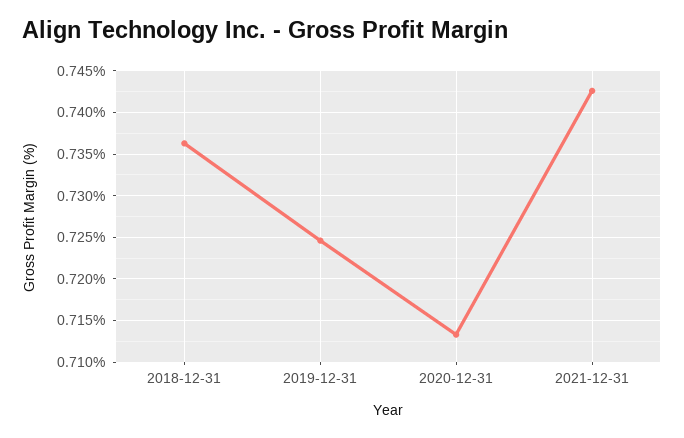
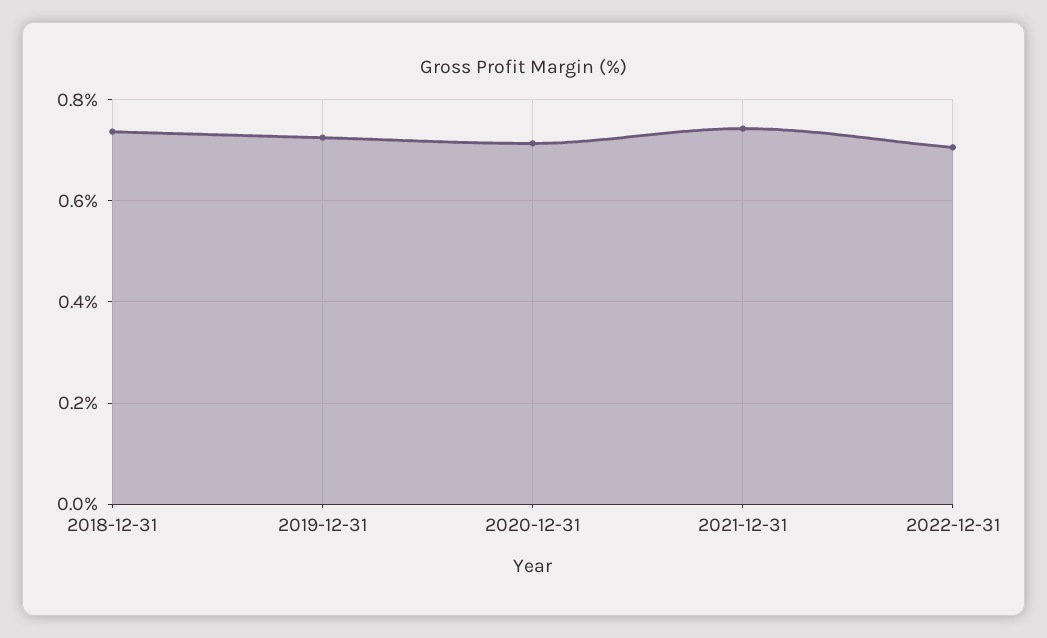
2022-12-31: none -> 0.7

